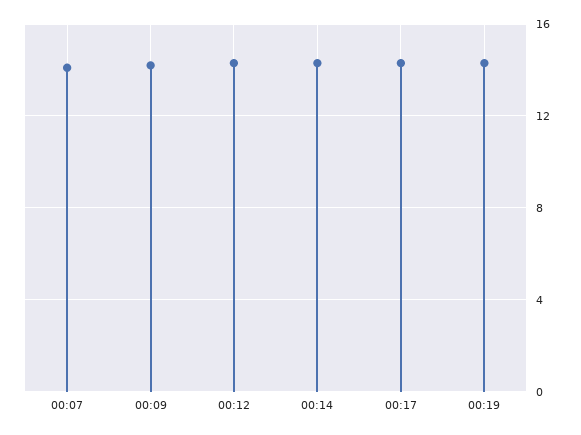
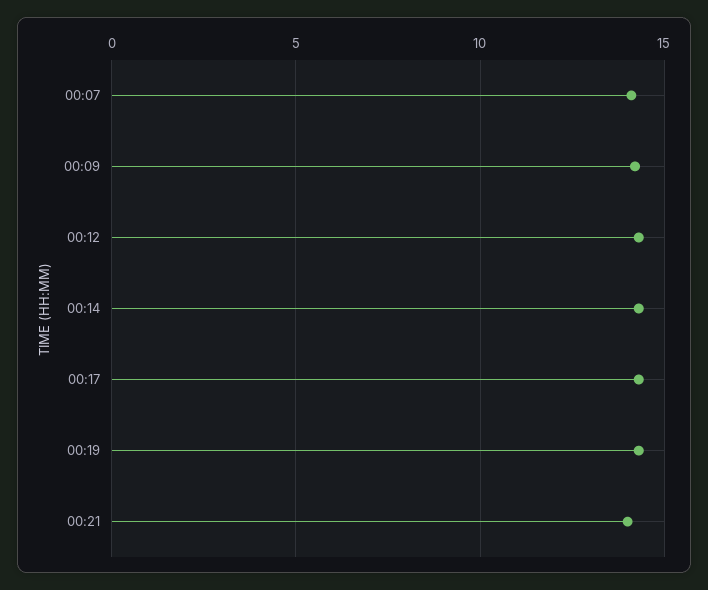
00:21: none -> 14

